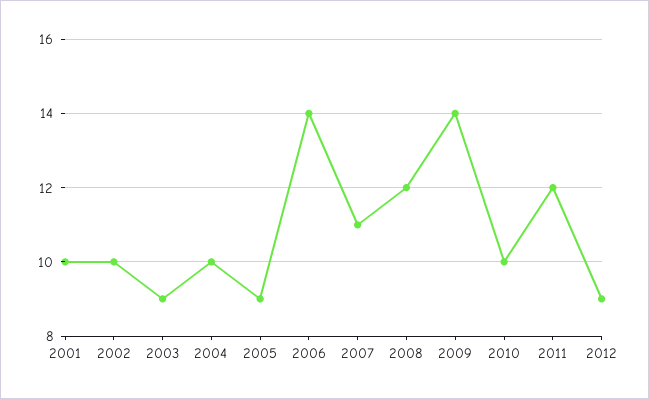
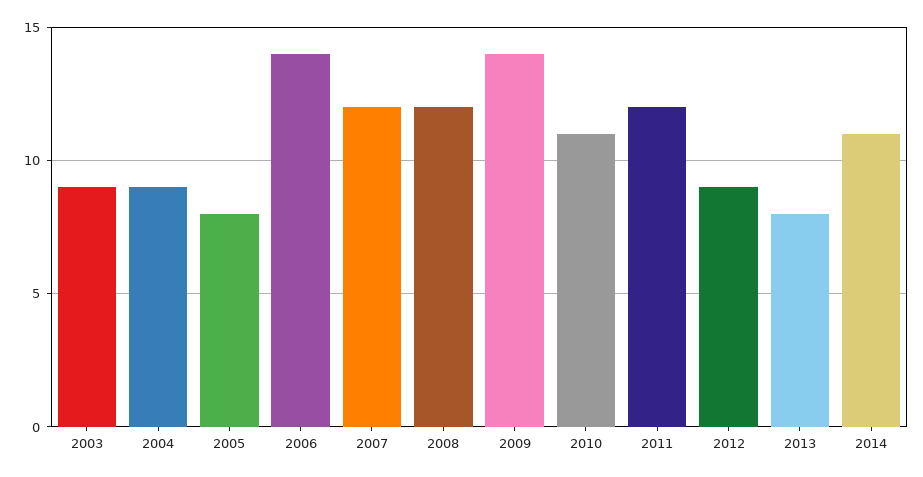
2001: 10 -> none
2002: 10 -> none
2004: 10 -> 9
2005: 9 -> 8
2007: 11 -> 12
2010: 10 -> 11
2013: none -> 8
2014: none -> 11

